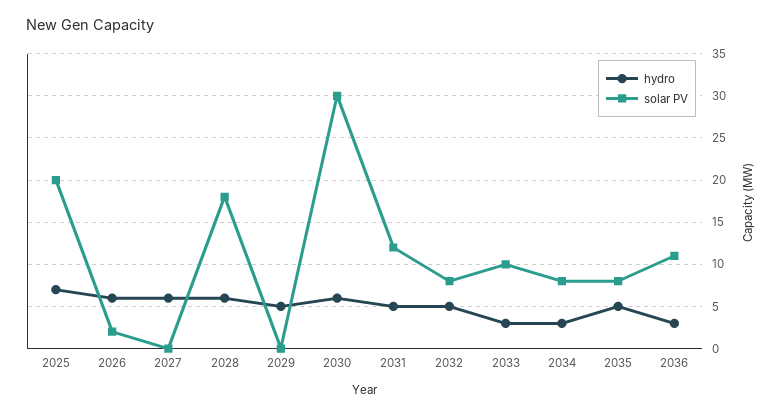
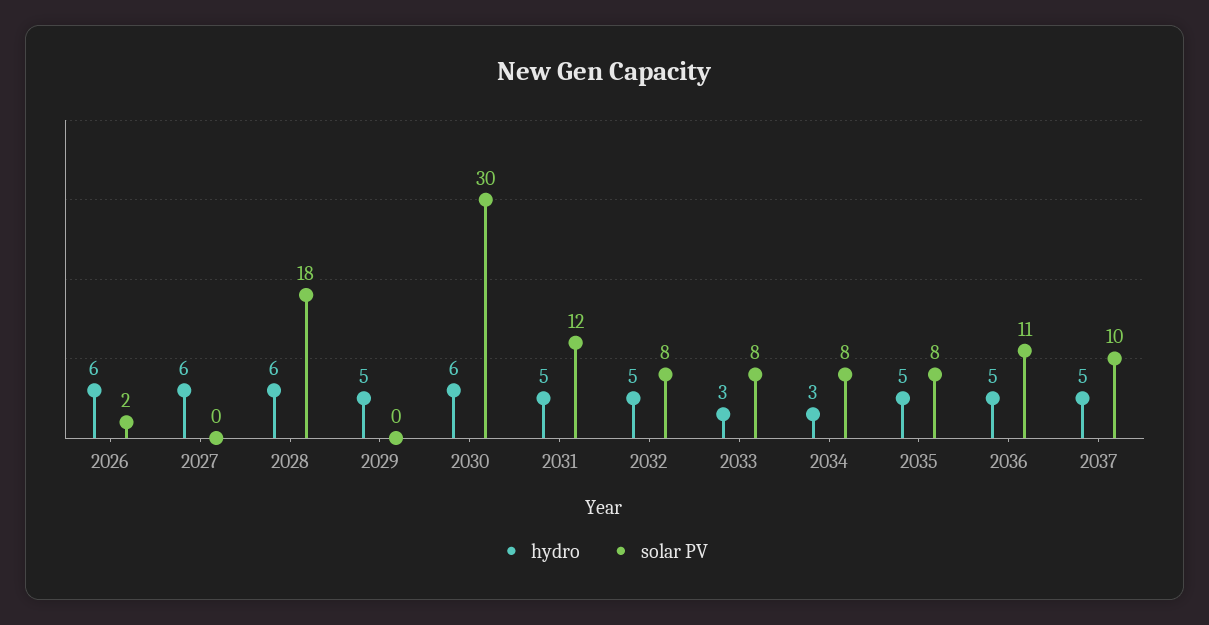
hydro, 2025: 7 -> none
solar PV, 2025: 20 -> none
solar PV, 2033: 10 -> 8
hydro, 2036: 3 -> 5
hydro, 2037: none -> 5
solar PV, 2037: none -> 10

